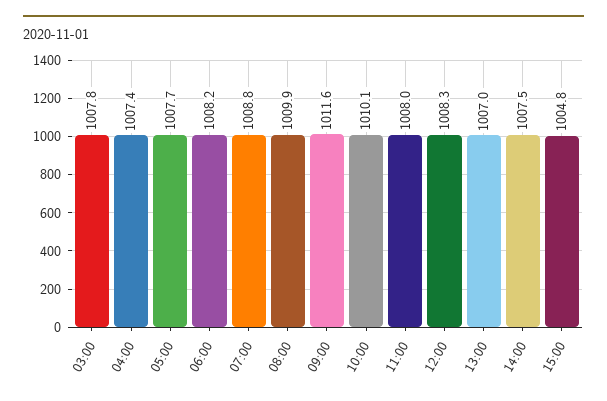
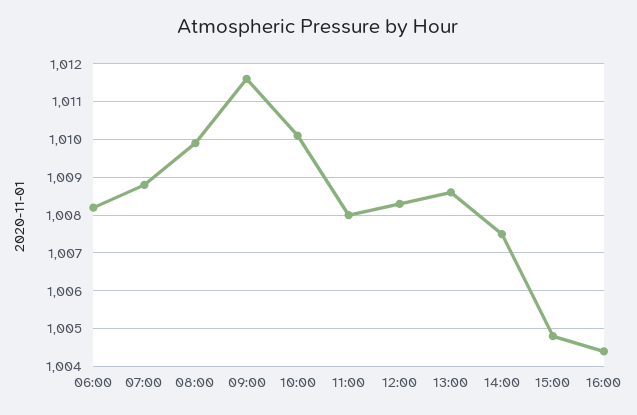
03:00: 1007.8 -> none
04:00: 1007.4 -> none
05:00: 1007.7 -> none
13:00: 1007 -> 1008.5
16:00: none -> 1004.5

